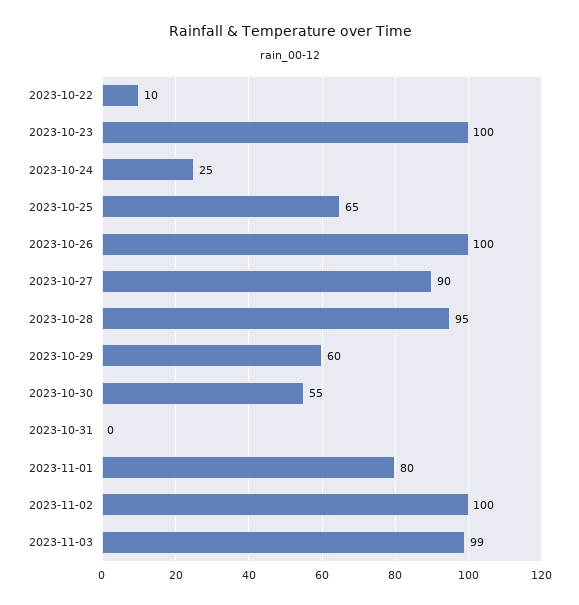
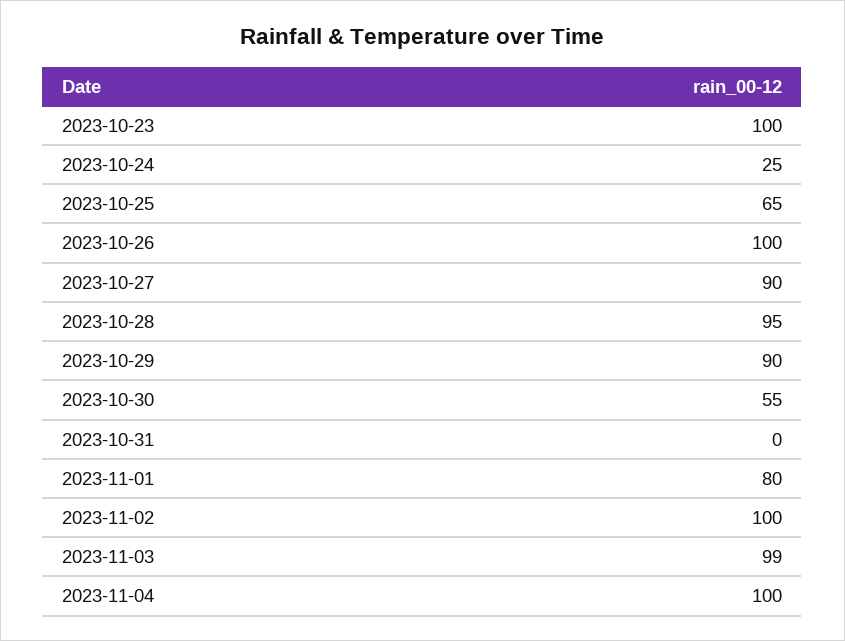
2023-10-22: 10 -> none
2023-10-29: 60 -> 90
2023-11-04: none -> 100

